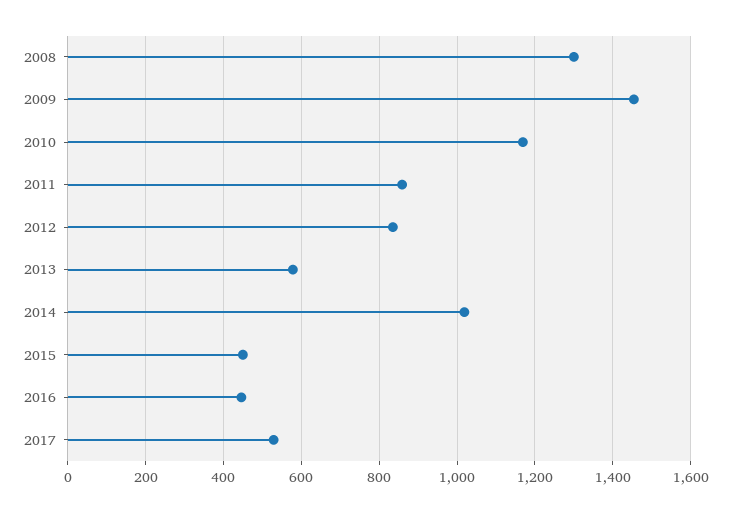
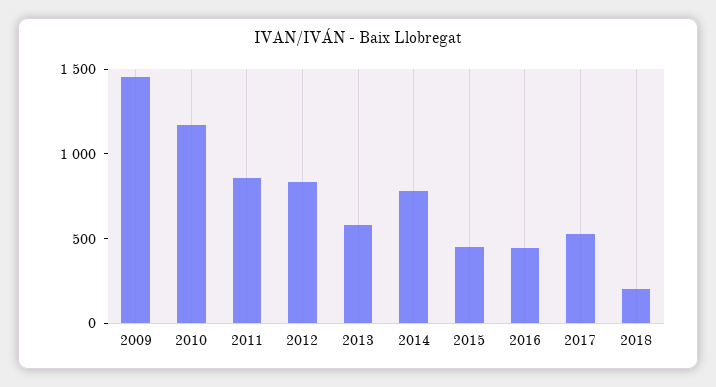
2008: 1300 -> none
2014: 1020 -> 800
2018: none -> 200

